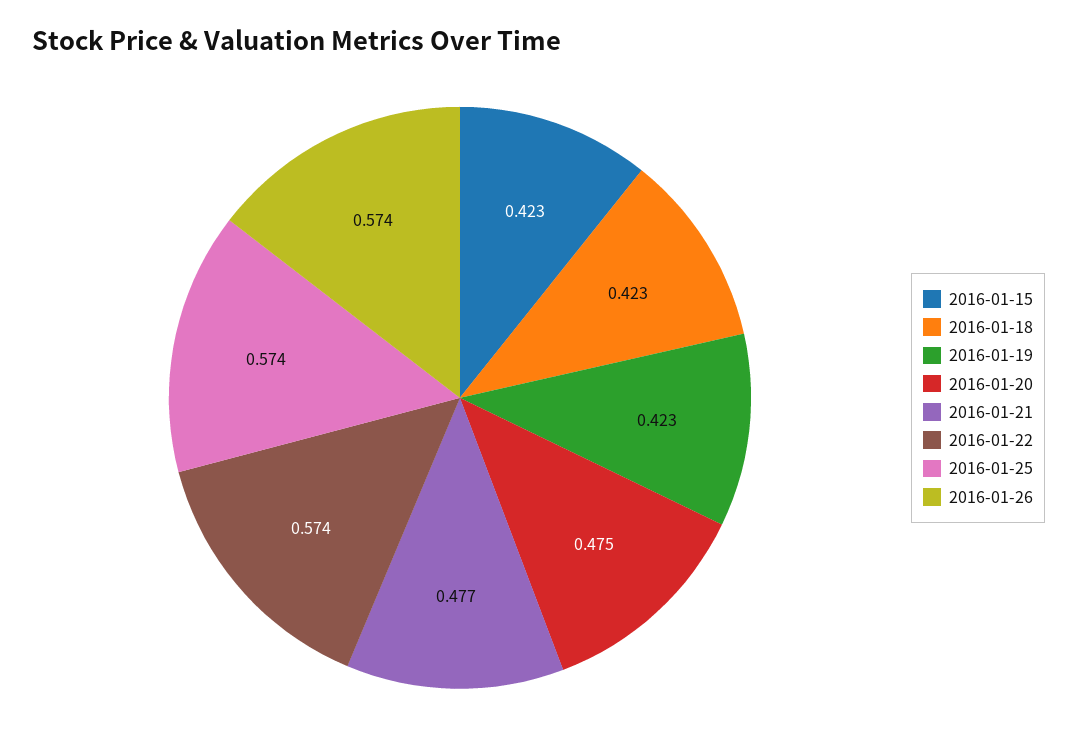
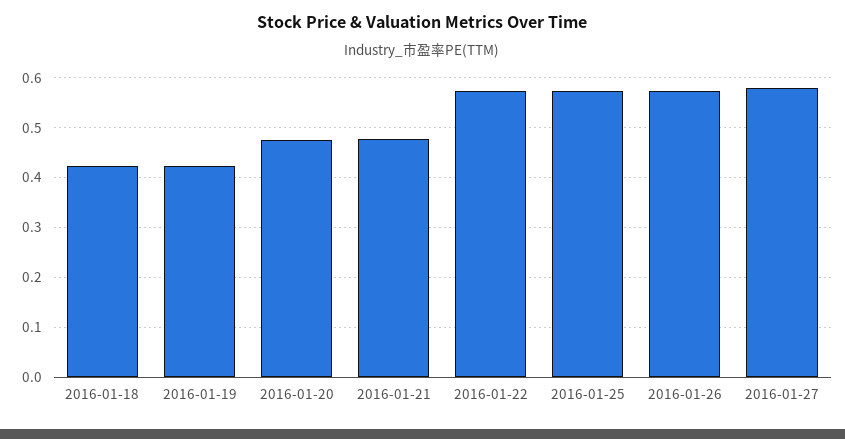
2016-01-15: 0.423 -> none
2016-01-27: none -> 0.58

